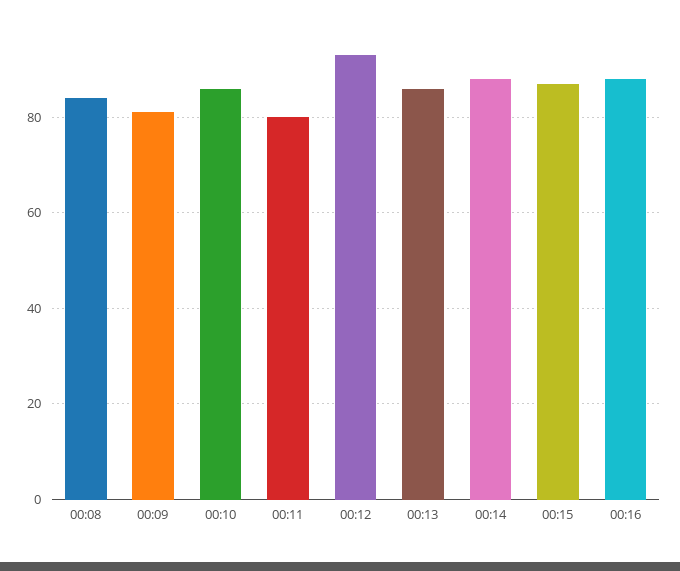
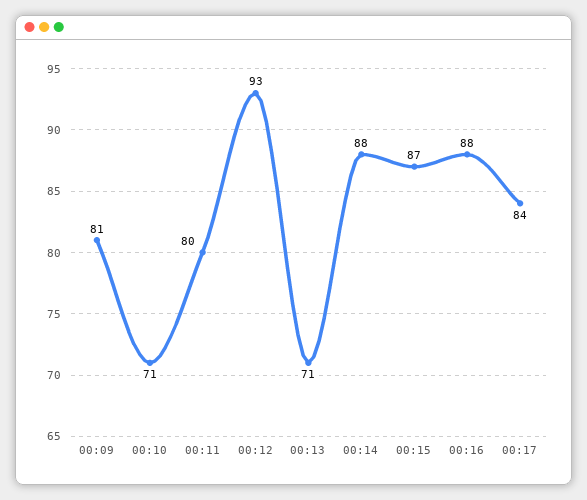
00:08: 85 -> none
00:10: 85 -> 71
00:13: 85 -> 71
00:17: none -> 84

